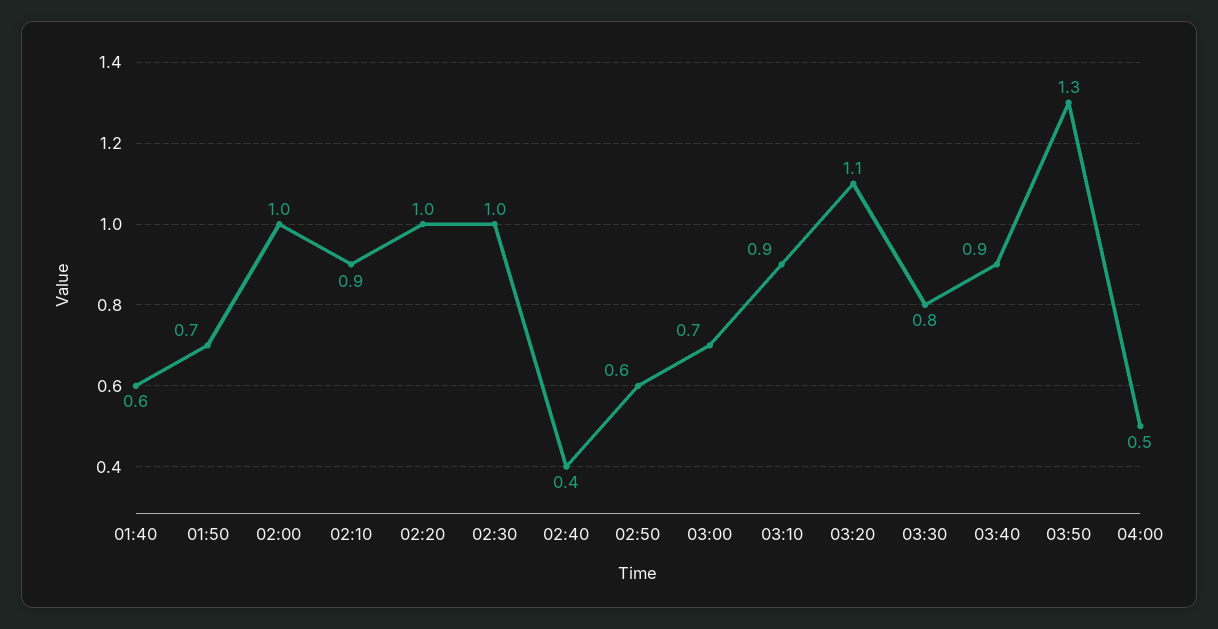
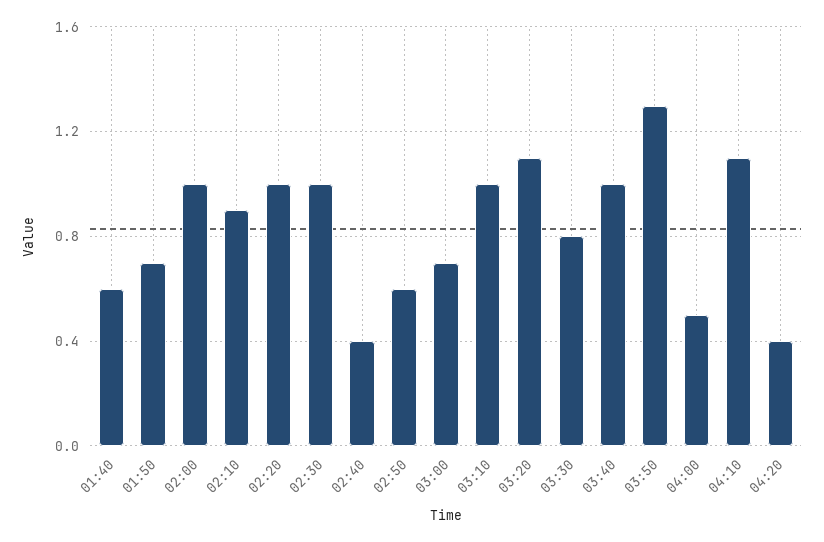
03:10: 0.9 -> 1
03:40: 0.9 -> 1
04:10: none -> 1.1
04:20: none -> 0.4

